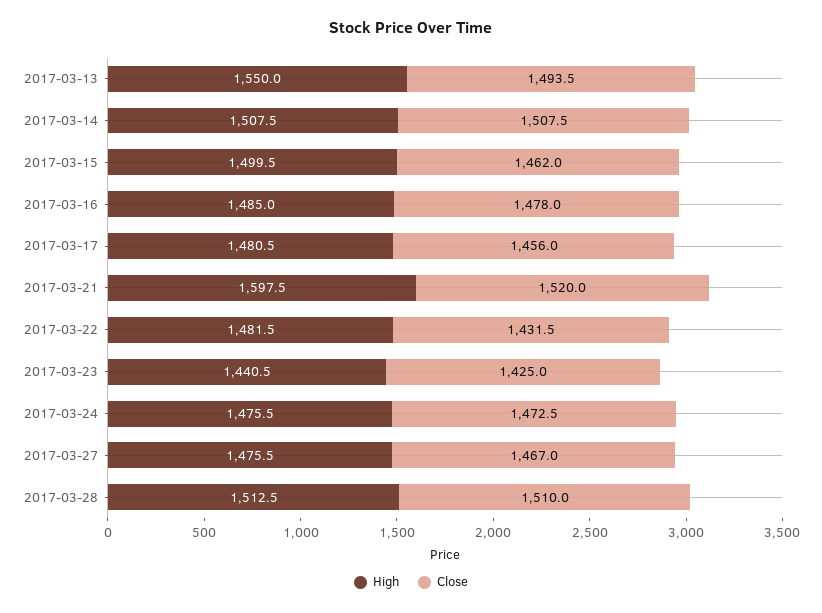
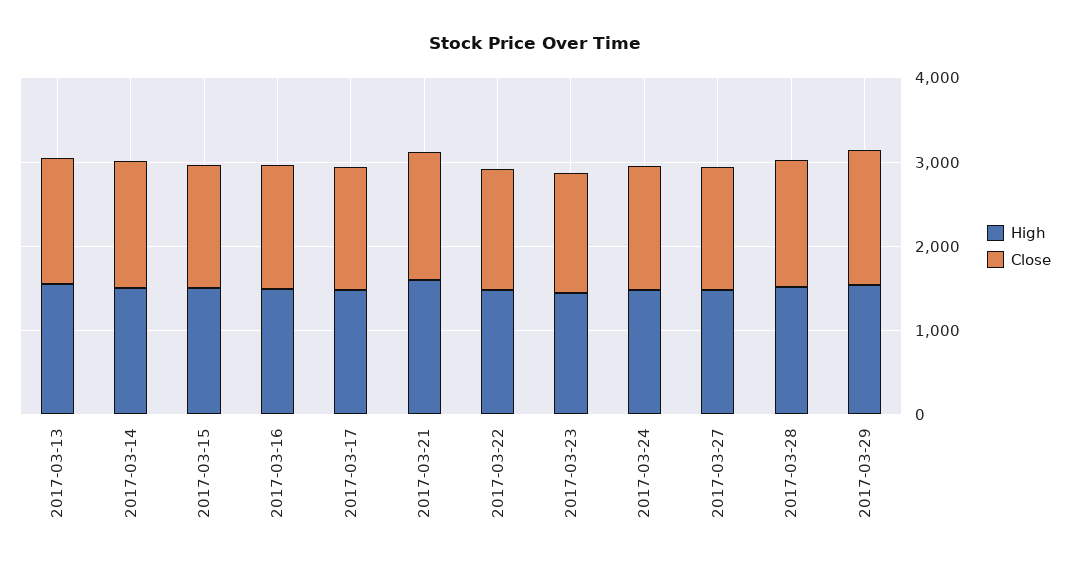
High, 2017-03-29: none -> 1600
Close, 2017-03-29: none -> 1600

